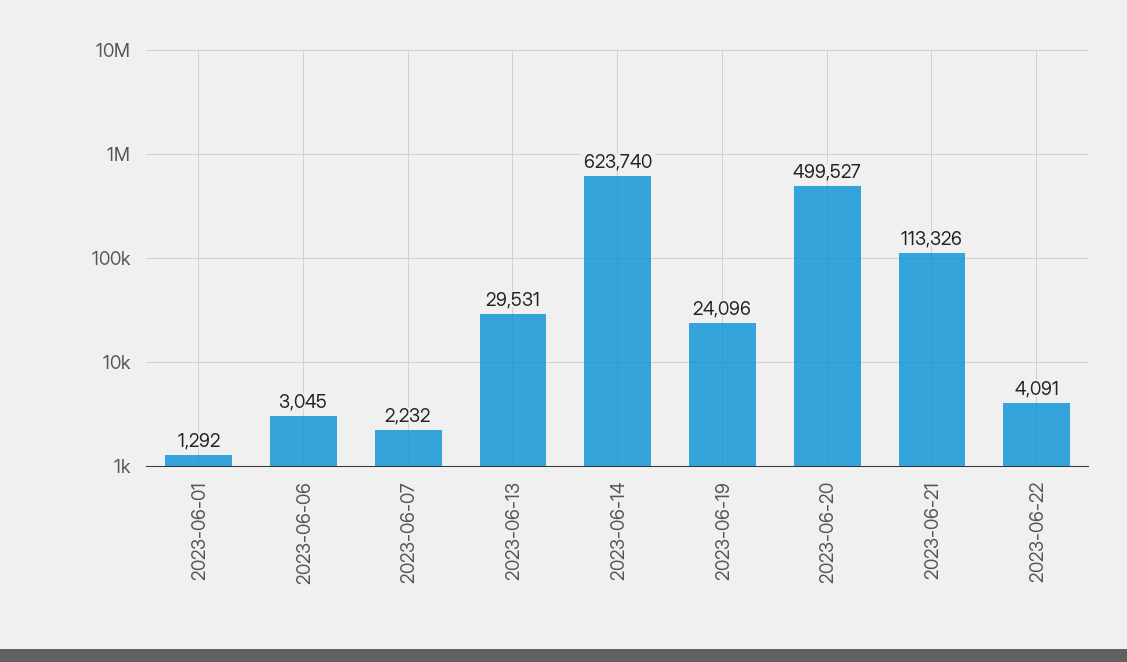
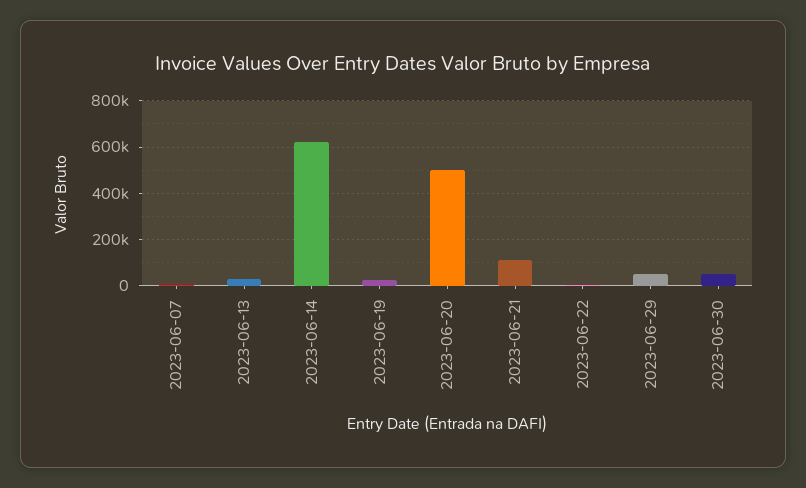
2023-06-01: 1292 -> none
2023-06-06: 3045 -> none
2023-06-29: none -> 50000
2023-06-30: none -> 50000

